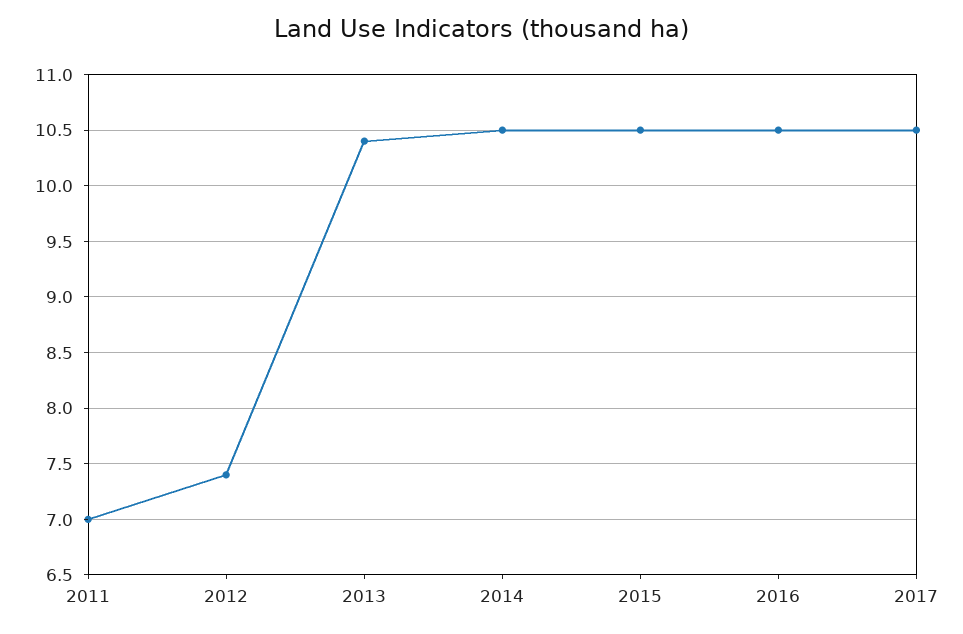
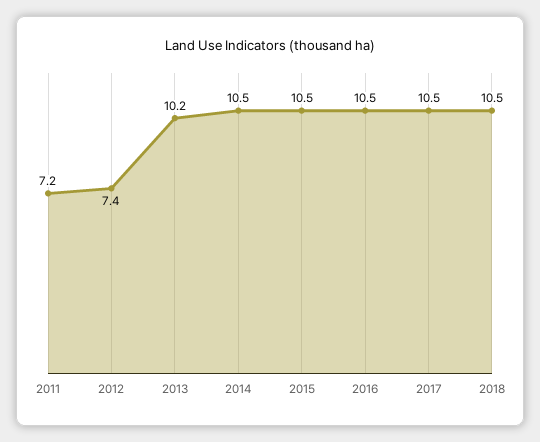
2011: 7 -> 7.2
2013: 10.4 -> 10.2
2018: none -> 10.5

